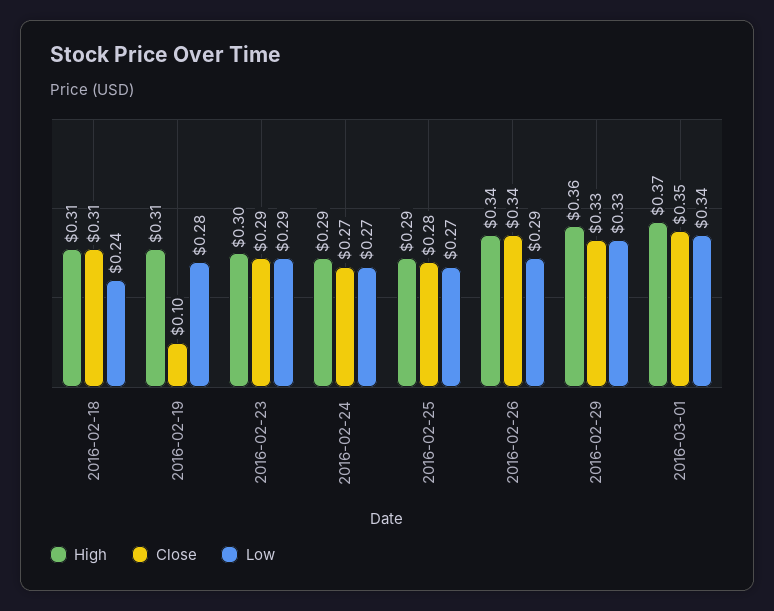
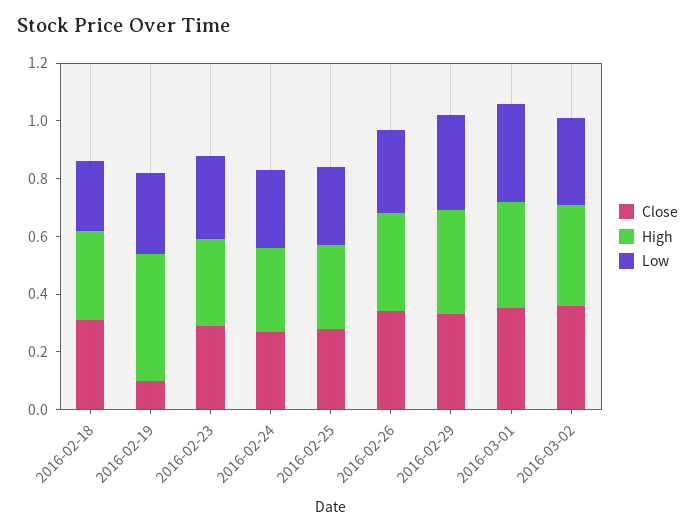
High, 2016-02-19: 0.31 -> 0.45
Close, 2016-03-02: none -> 0.35
High, 2016-03-02: none -> 0.35
Low, 2016-03-02: none -> 0.3

